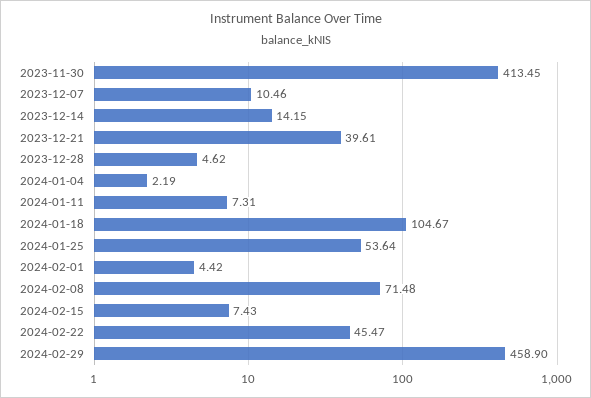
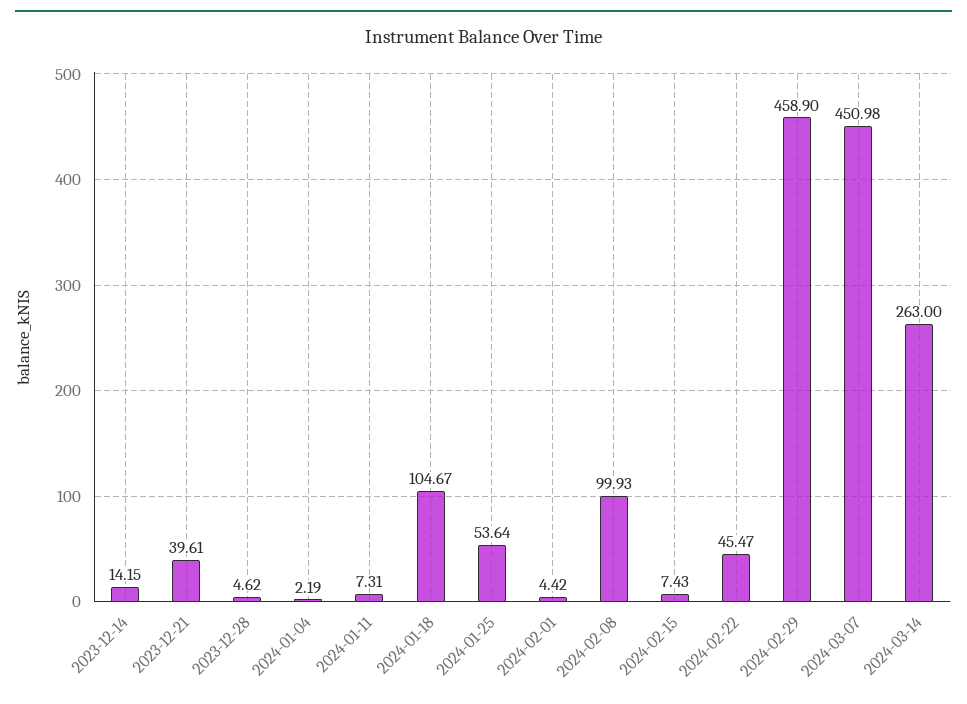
2023-11-30: 413.45 -> none
2023-12-07: 10.46 -> none
2024-02-08: 71.48 -> 99.93
2024-03-07: none -> 450.98
2024-03-14: none -> 263

